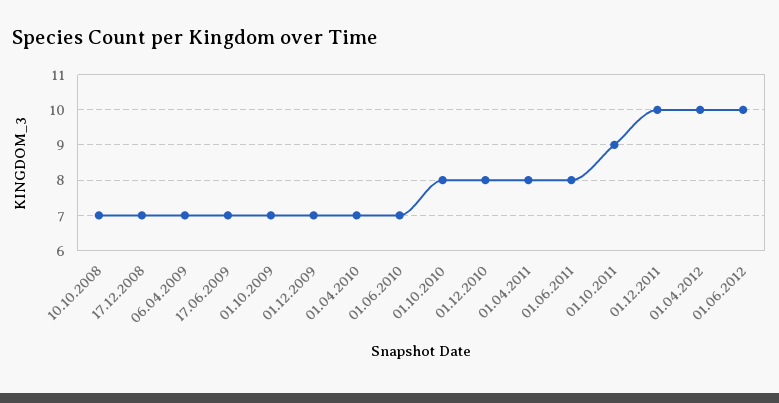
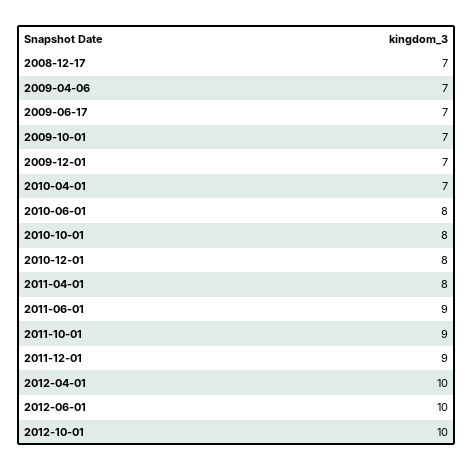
10.10.2008: 7 -> none
01.06.2010: 7 -> 8
01.06.2011: 8 -> 9
01.12.2011: 10 -> 9
2012-10-01: none -> 10

